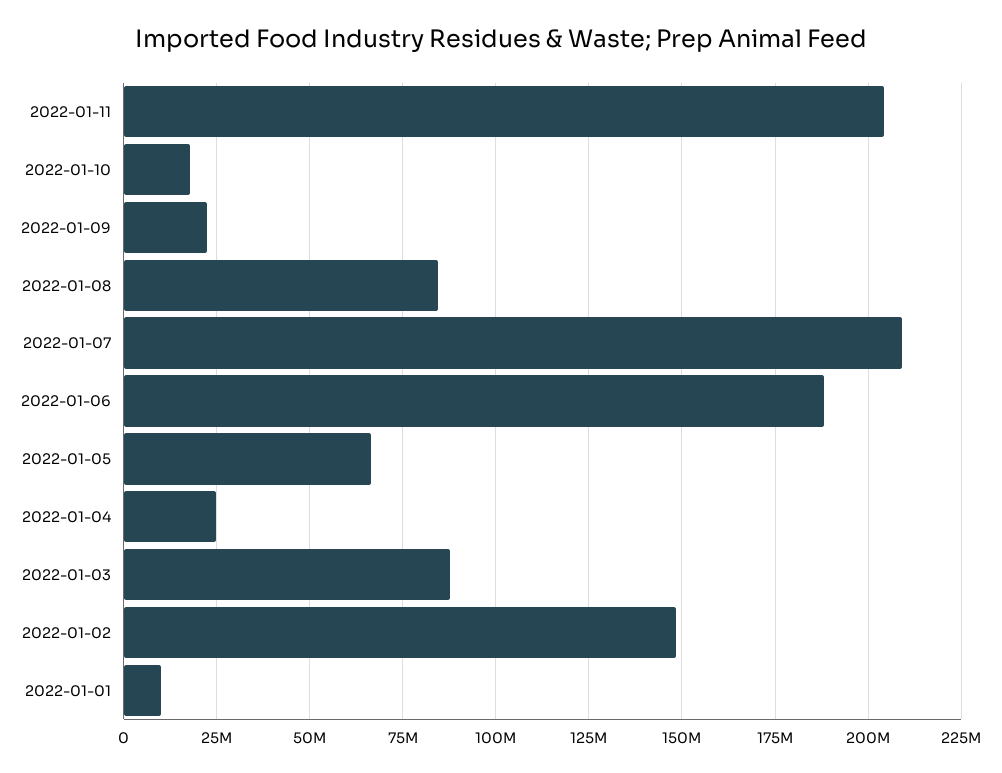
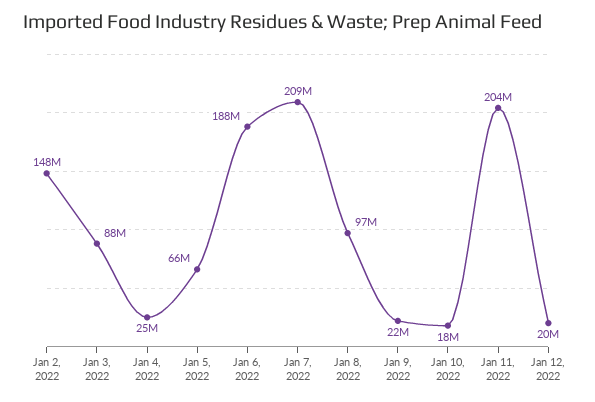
2022-01-08: 85000000 -> 97000000
2022-01-01: 10000000 -> none
Jan 12, 2022: none -> 20000000

